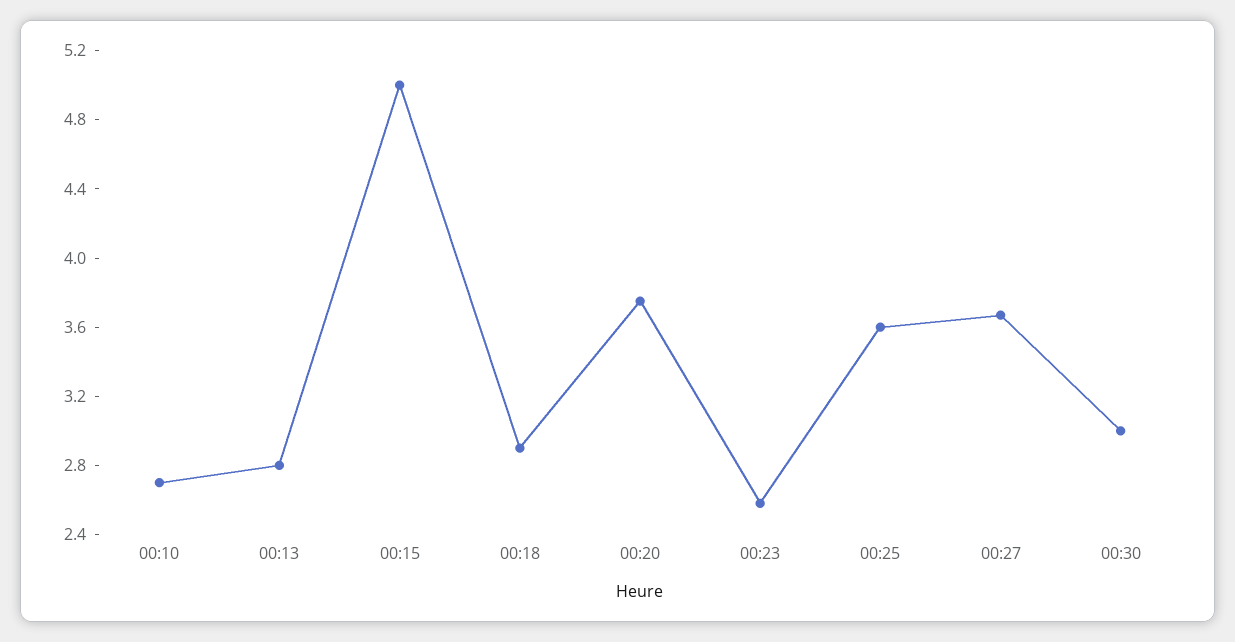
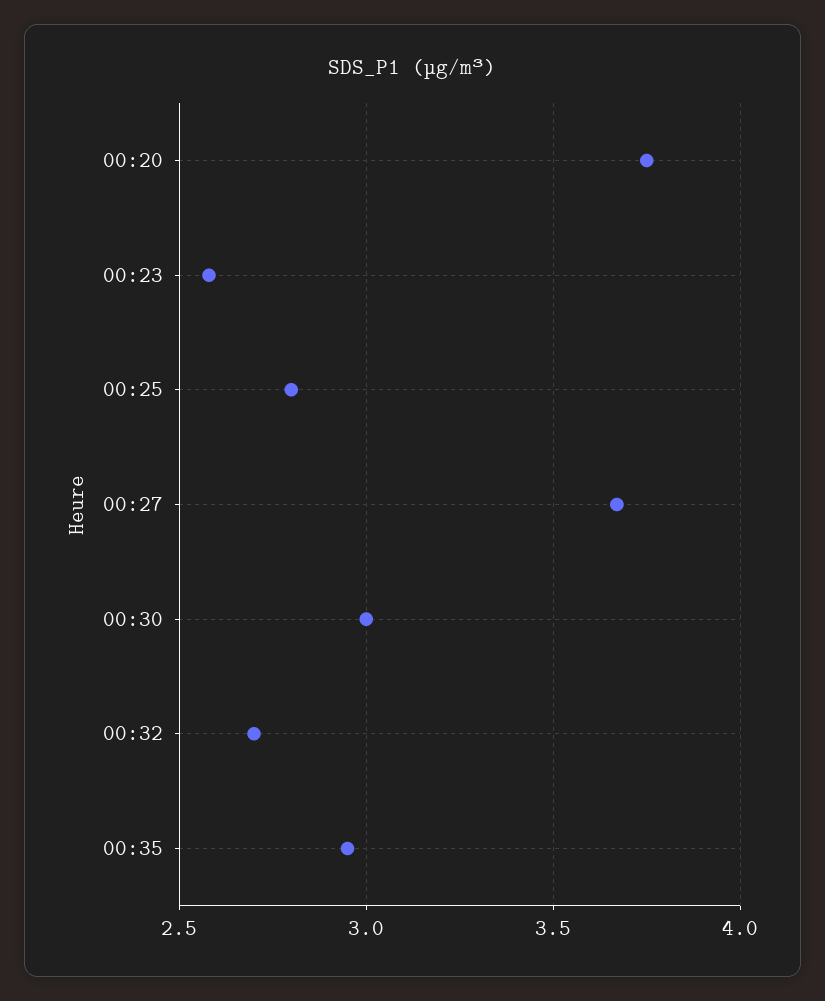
00:10: 2.7 -> none
00:13: 2.8 -> none
00:15: 5 -> none
00:18: 2.9 -> none
00:25: 3.6 -> 2.8
00:32: none -> 2.7
00:35: none -> 2.95

